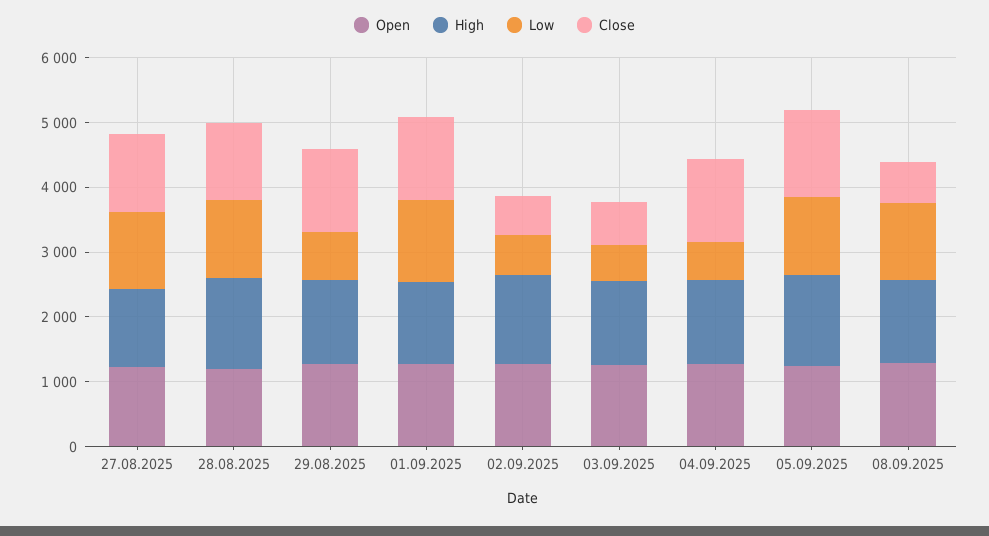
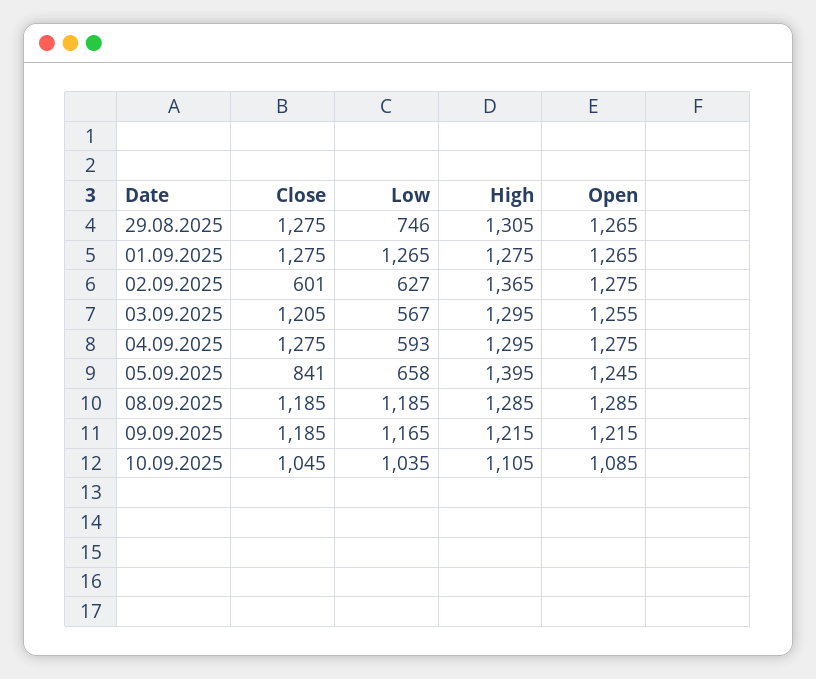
Open, 27.08.2025: 1200 -> none
High, 27.08.2025: 1200 -> none
Low, 27.08.2025: 1200 -> none
Close, 27.08.2025: 1200 -> none
Open, 28.08.2025: 1200 -> none
High, 28.08.2025: 1400 -> none
Low, 28.08.2025: 1200 -> none
Close, 28.08.2025: 1200 -> none
Close, 03.09.2025: 600 -> 1205
Low, 05.09.2025: 1200 -> 658
Close, 05.09.2025: 1400 -> 841
Close, 08.09.2025: 600 -> 1185
Close, 09.09.2025: none -> 1185
Low, 09.09.2025: none -> 1165
High, 09.09.2025: none -> 1215
Open, 09.09.2025: none -> 1215
Close, 10.09.2025: none -> 1045
Low, 10.09.2025: none -> 1035
High, 10.09.2025: none -> 1105
Open, 10.09.2025: none -> 1085

